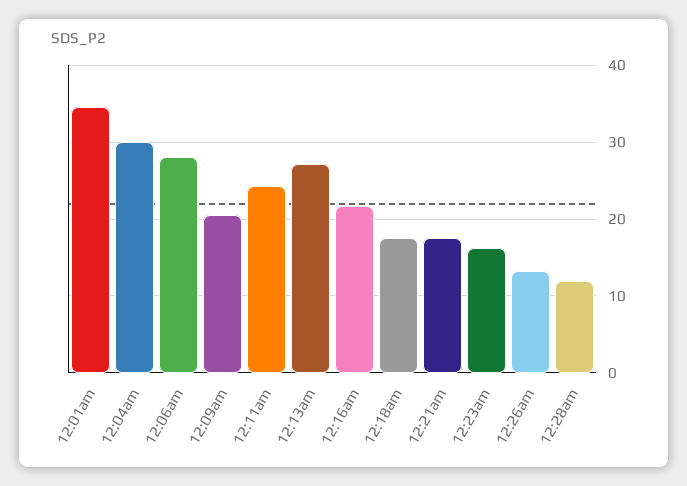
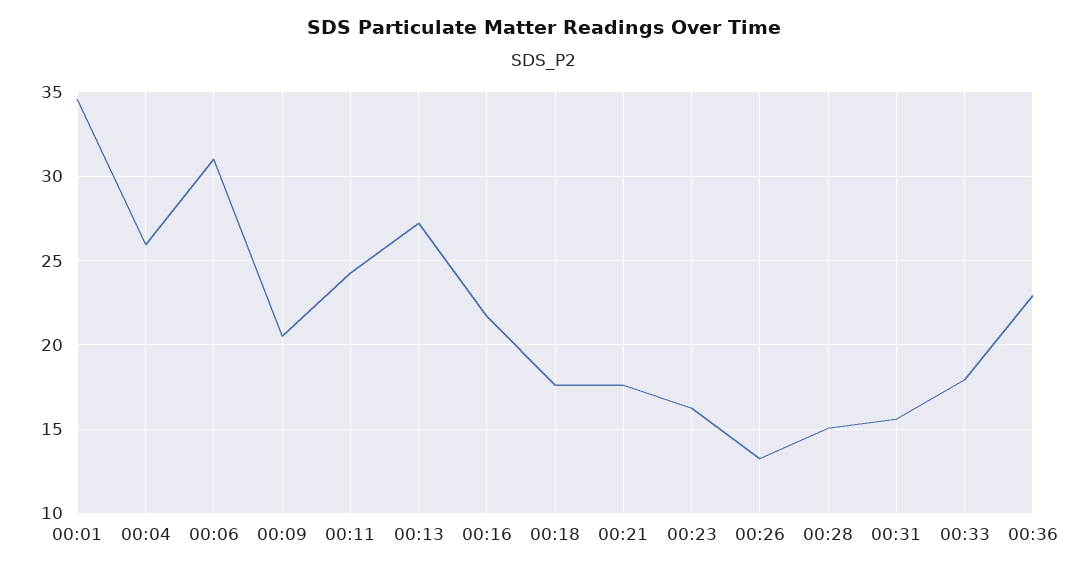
12:04am: 30 -> 26
12:06am: 28 -> 31
12:28am: 12 -> 15
00:31: none -> 15.5
00:33: none -> 18
00:36: none -> 23

